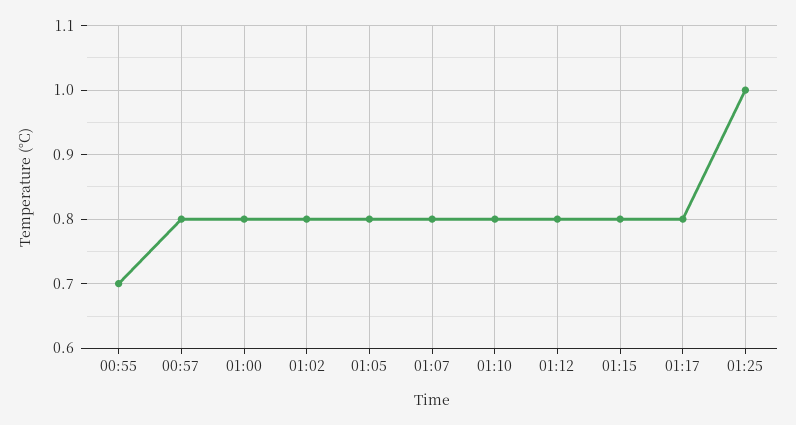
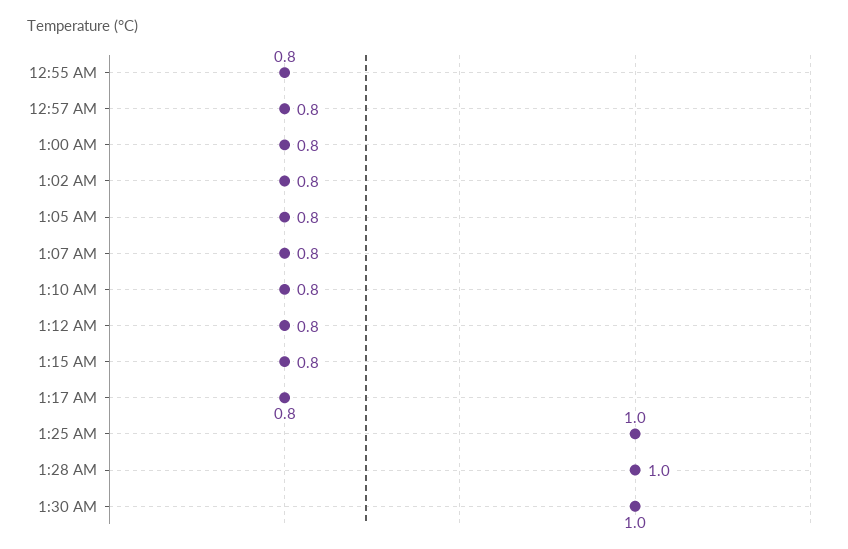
00:55: 0.7 -> 0.8
1:28 AM: none -> 1
1:30 AM: none -> 1

